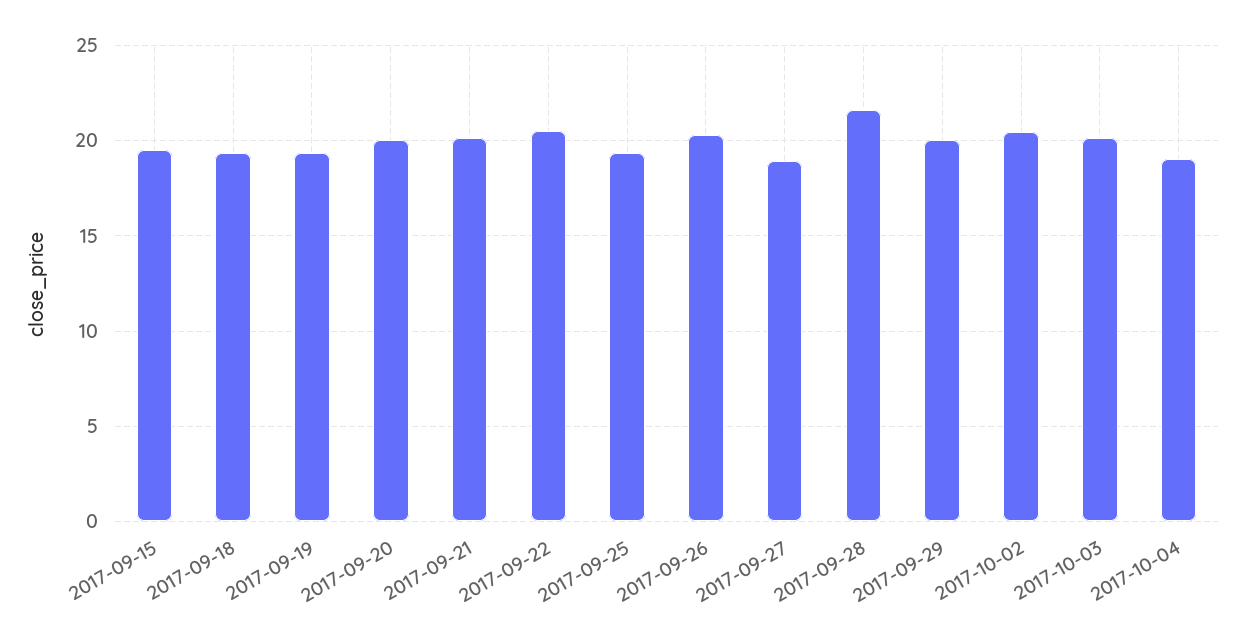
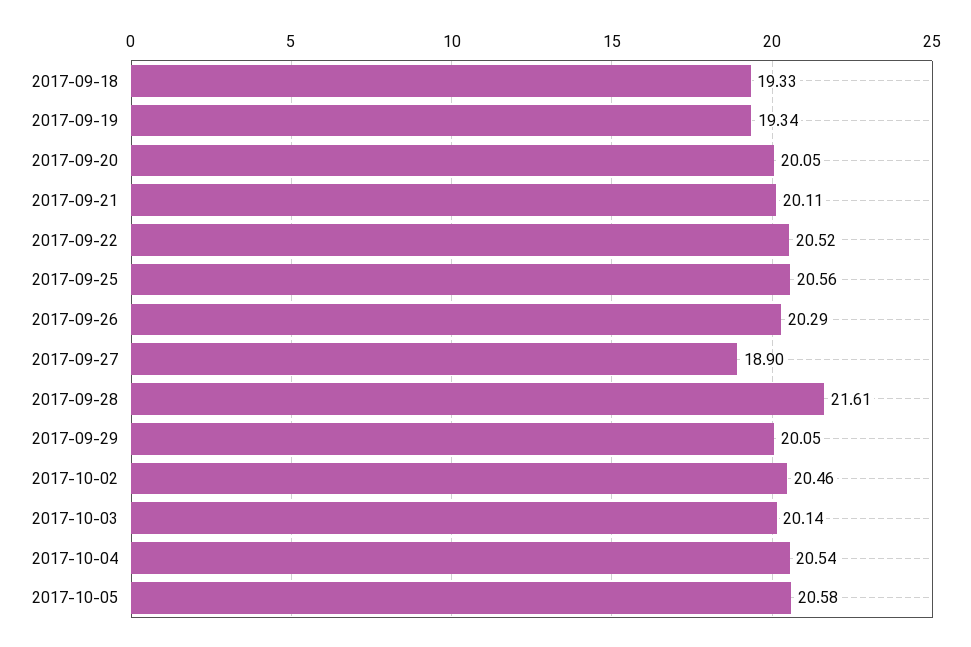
2017-09-15: 19.5 -> none
2017-09-25: 19.5 -> 20.56
2017-10-04: 19 -> 20.54
2017-10-05: none -> 20.58

